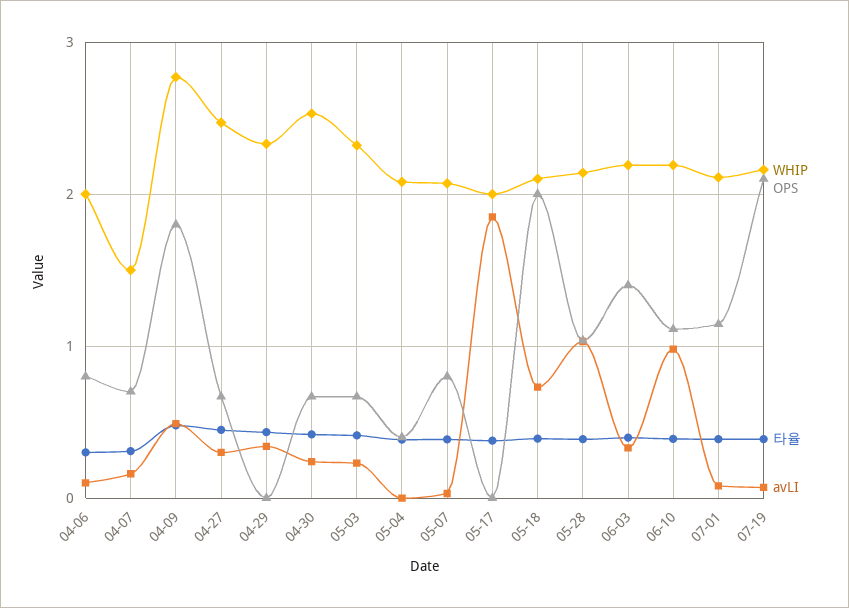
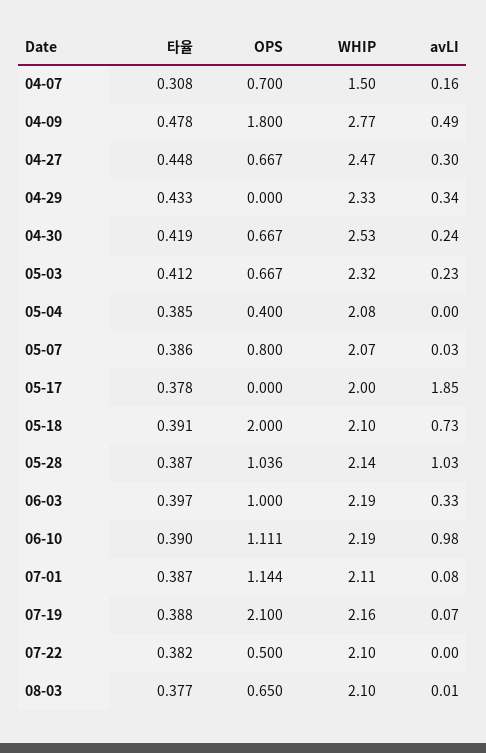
WHIP, 04-06: 2 -> none
OPS, 04-06: 0.8 -> none
타율, 04-06: 0.3 -> none
avLI, 04-06: 0.1 -> none
OPS, 06-03: 1.4 -> 1
타율, 07-22: none -> 0.382
OPS, 07-22: none -> 0.5
WHIP, 07-22: none -> 2.1
avLI, 07-22: none -> 0
타율, 08-03: none -> 0.377
OPS, 08-03: none -> 0.65
WHIP, 08-03: none -> 2.1
avLI, 08-03: none -> 0.01

